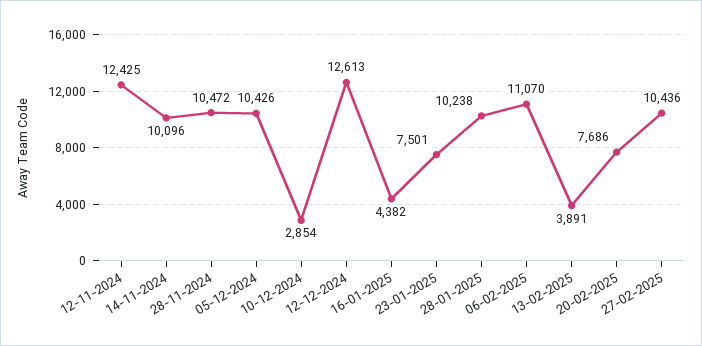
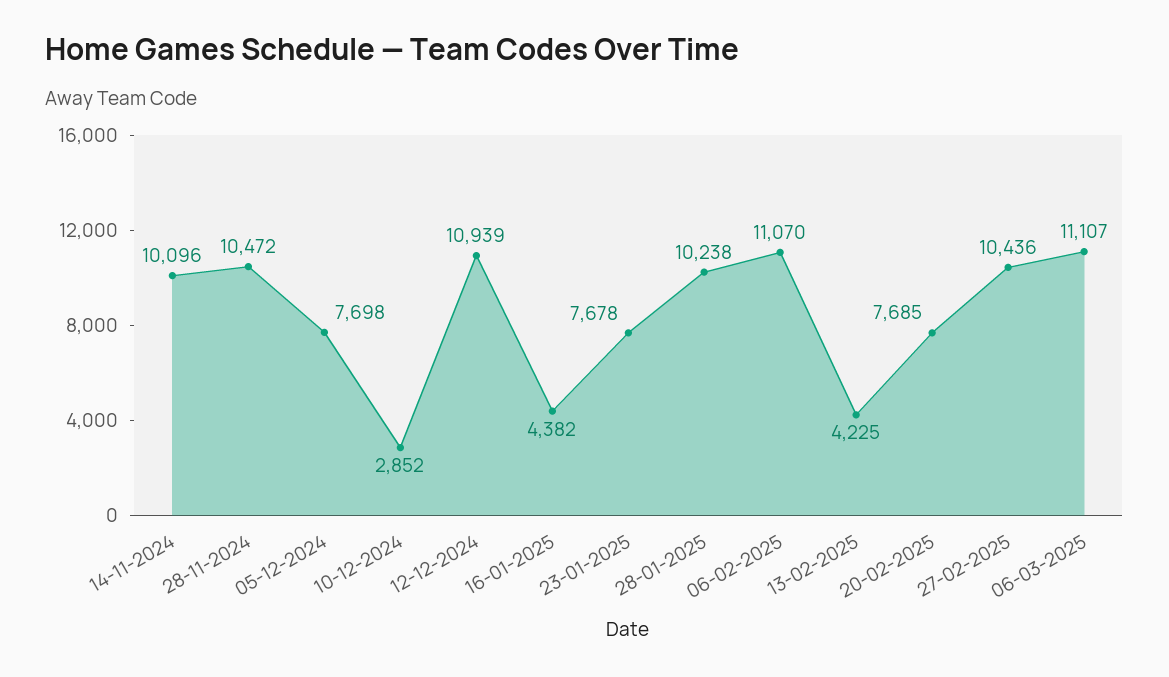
12-11-2024: 12425 -> none
05-12-2024: 10426 -> 7698
10-12-2024: 2854 -> 2852
12-12-2024: 12613 -> 10939
23-01-2025: 7501 -> 7678
13-02-2025: 3891 -> 4225
20-02-2025: 7686 -> 7685
06-03-2025: none -> 11107

